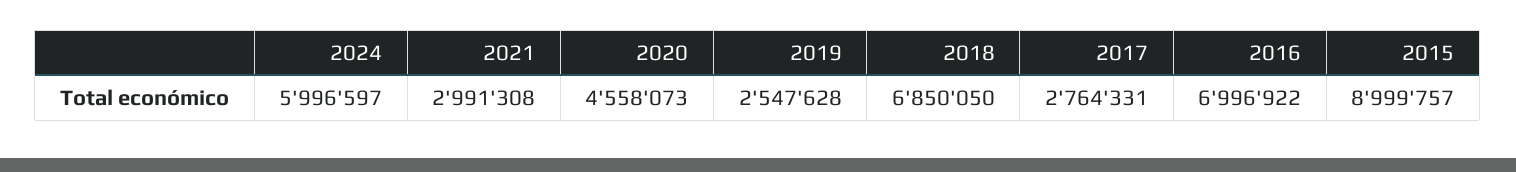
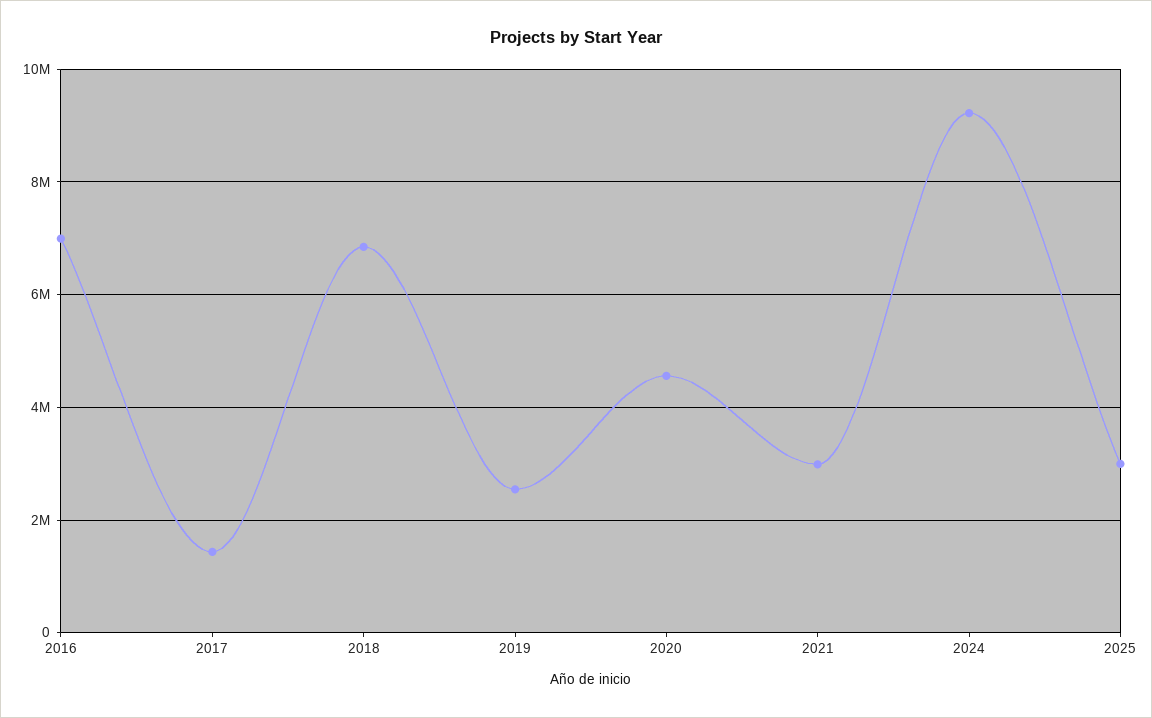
2024: 5996597 -> 9200000
2017: 2764331 -> 1400000
2015: 8999757 -> none
2025: none -> 3000000

